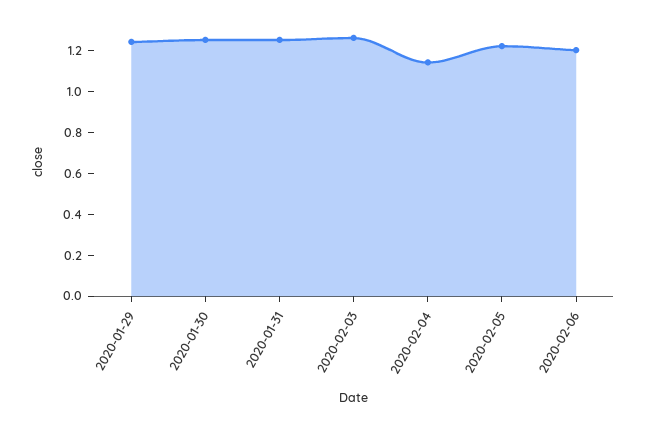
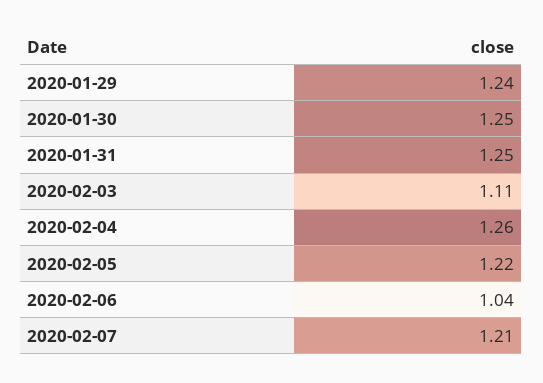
2020-02-03: 1.25 -> 1.11
2020-02-04: 1.15 -> 1.26
2020-02-06: 1.2 -> 1.04
2020-02-07: none -> 1.21

